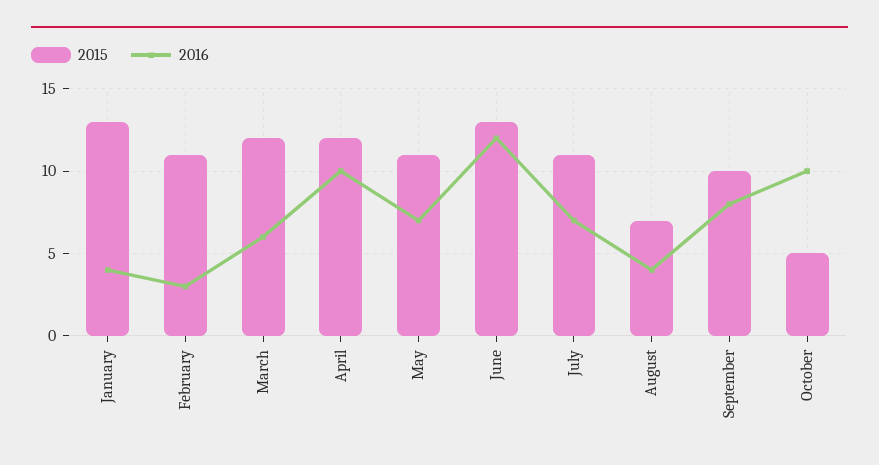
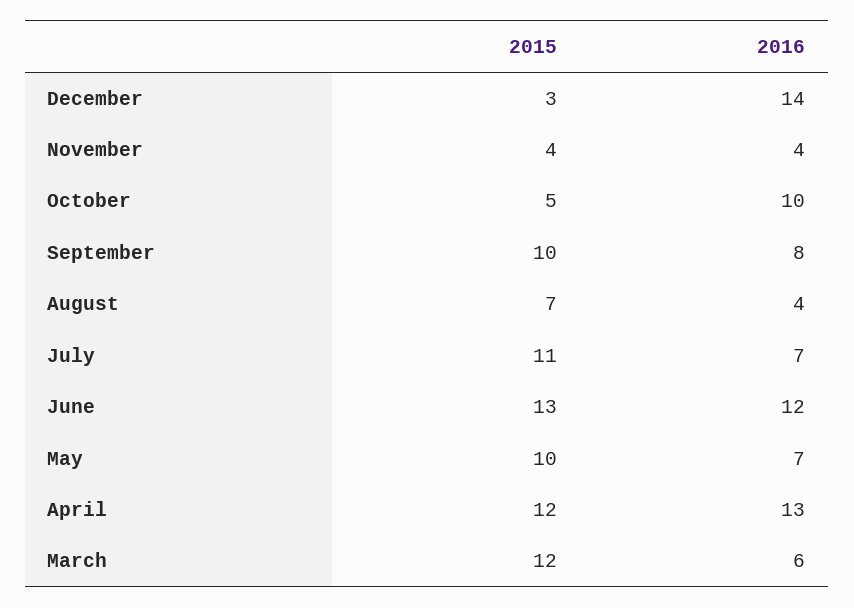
2015, January: 13 -> none
2016, January: 4 -> none
2015, February: 11 -> none
2016, February: 3 -> none
2016, April: 10 -> 13
2015, May: 11 -> 10
2015, December: none -> 3
2016, December: none -> 14
2015, November: none -> 4
2016, November: none -> 4

